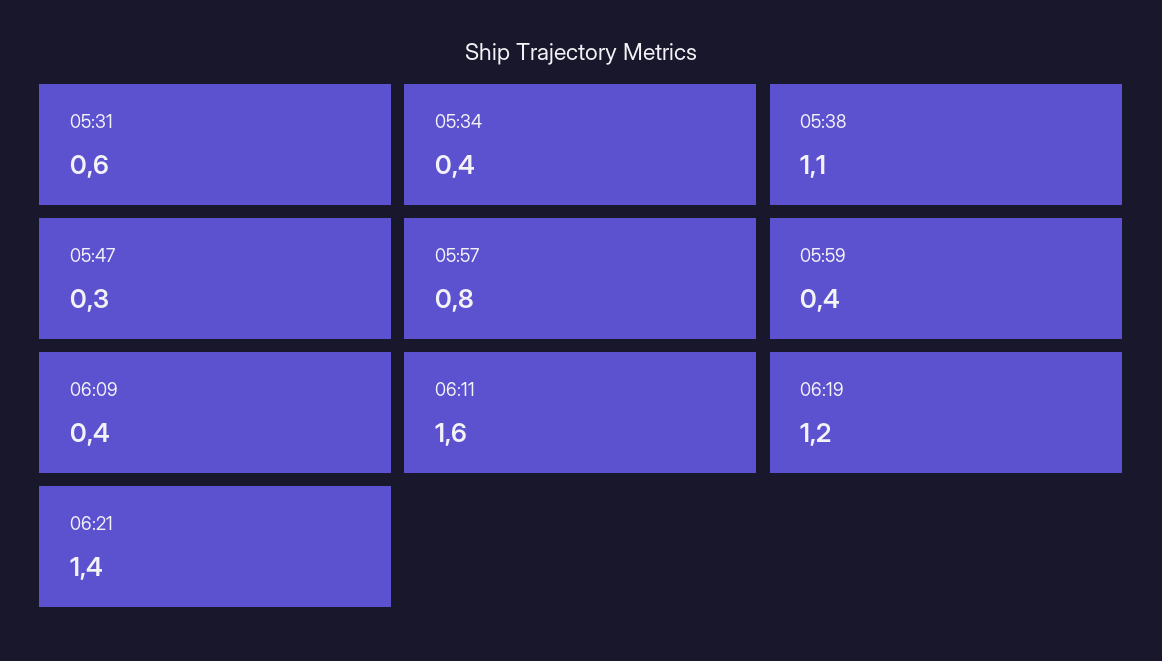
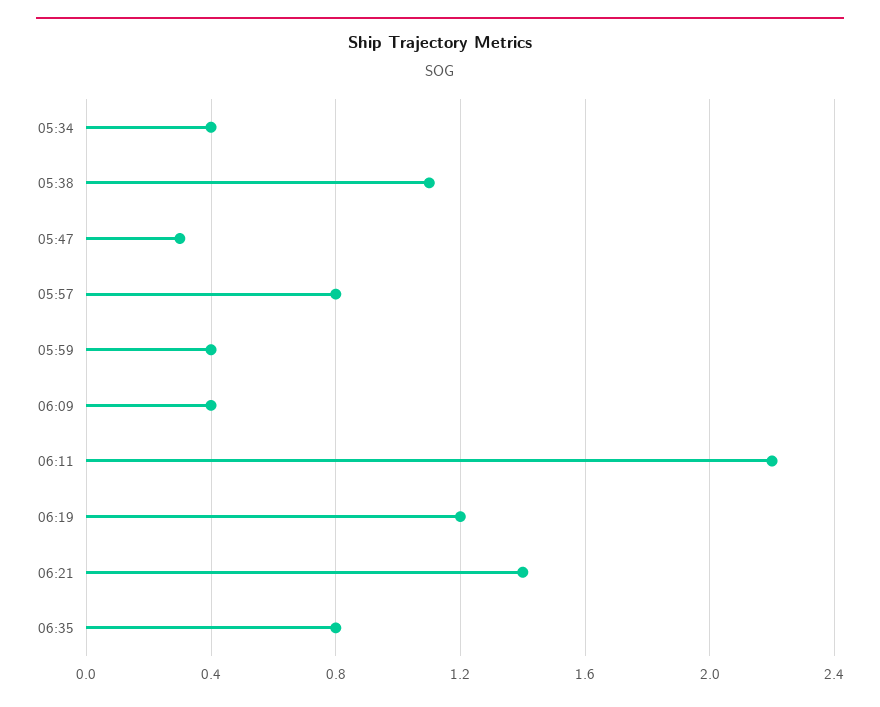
05:31: 0.6 -> none
06:11: 1.6 -> 2.2
06:35: none -> 0.8

